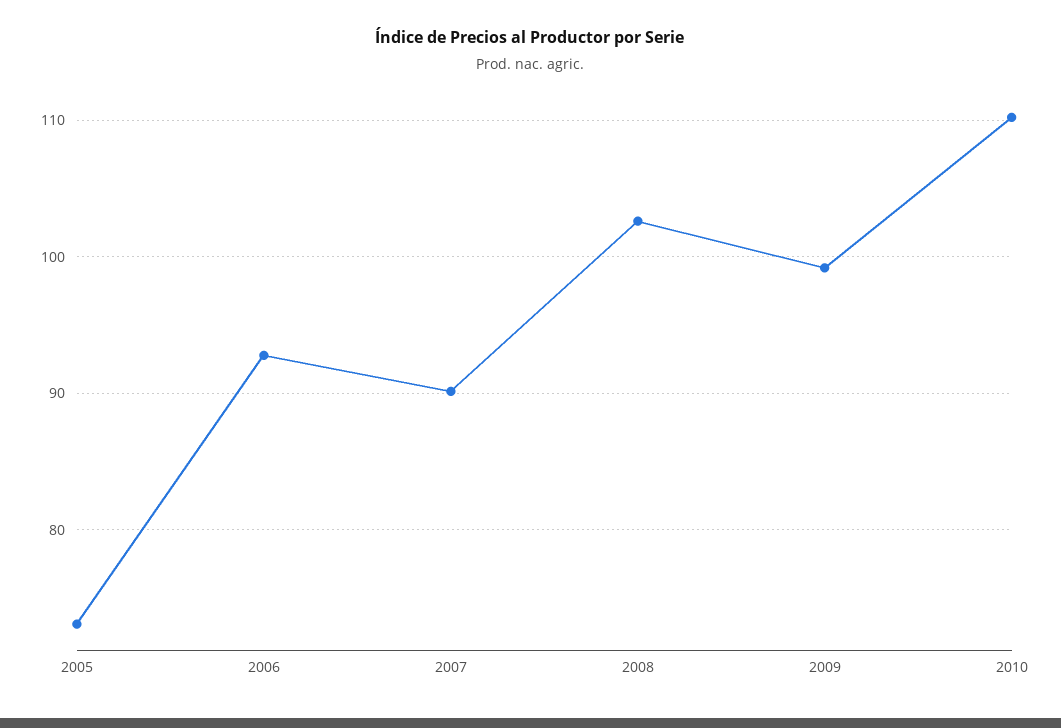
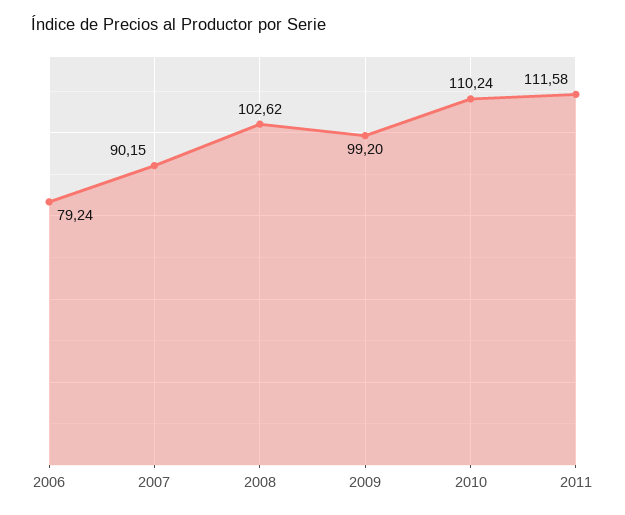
2005: 73 -> none
2006: 93 -> 79.24
2011: none -> 111.58

